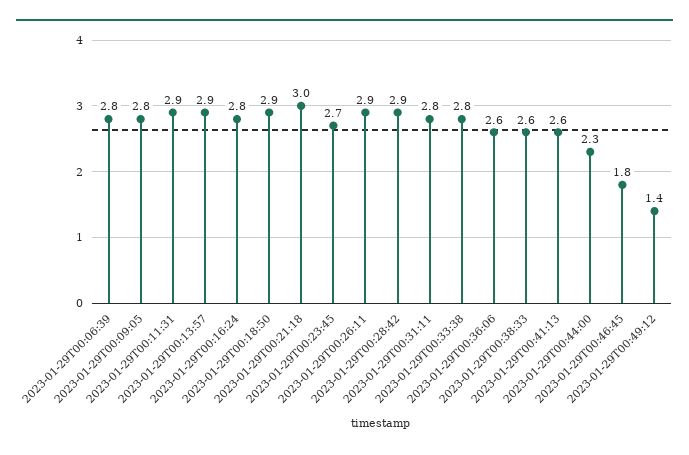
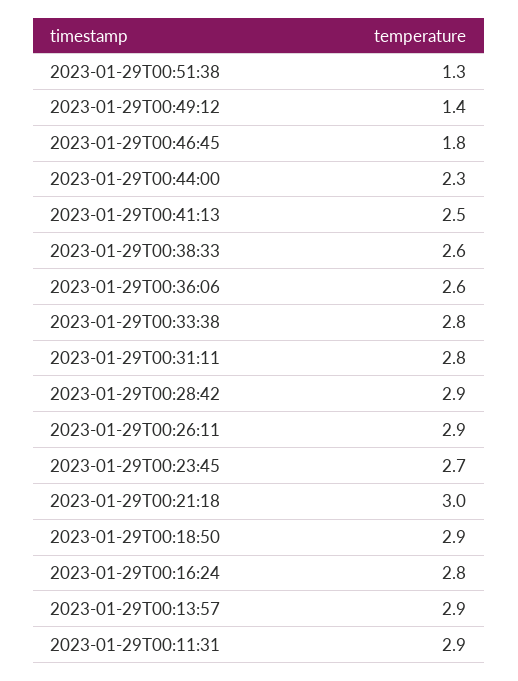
2023-01-29T00:06:39: 2.8 -> none
2023-01-29T00:09:05: 2.8 -> none
2023-01-29T00:41:13: 2.6 -> 2.5
2023-01-29T00:51:38: none -> 1.3

